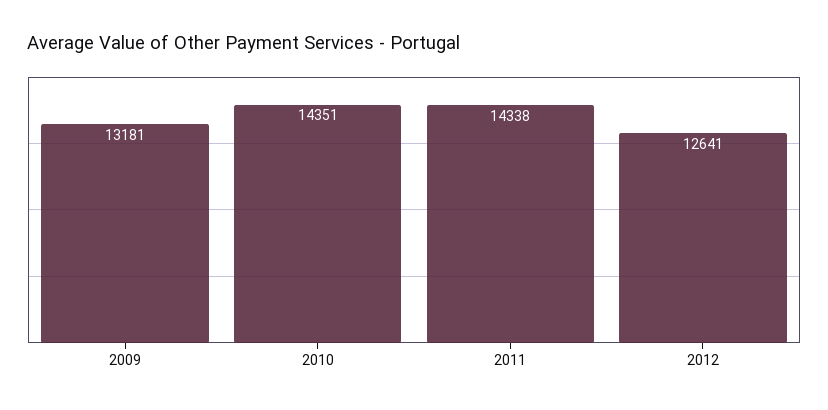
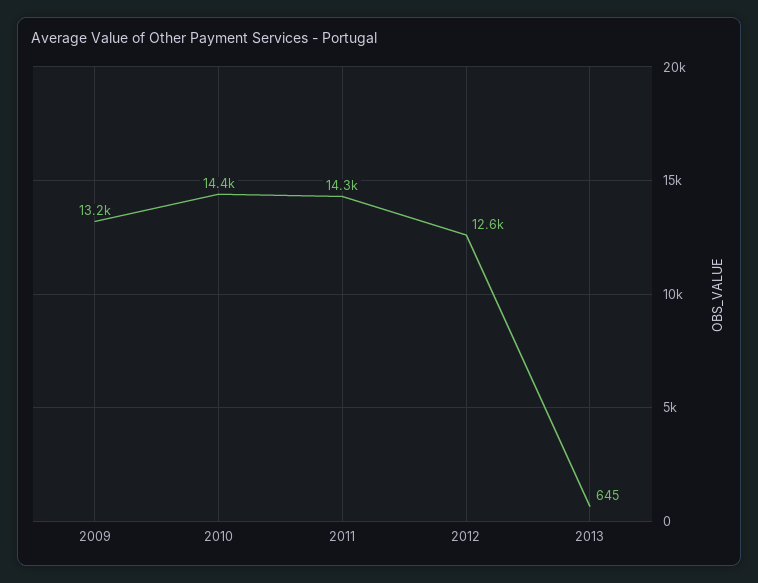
2013: none -> 645

